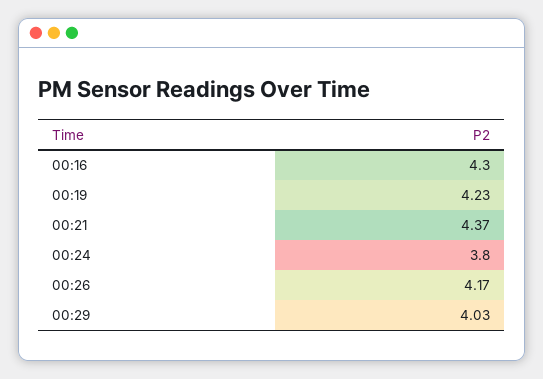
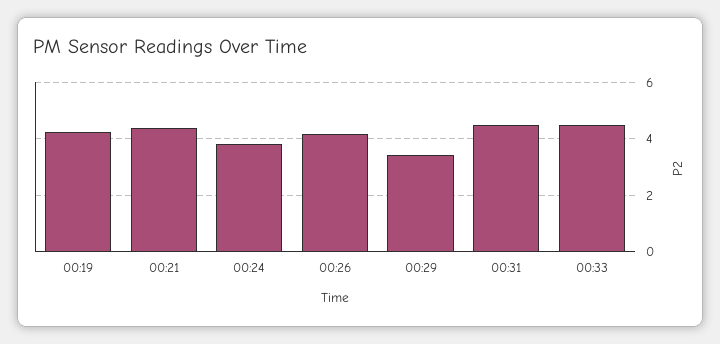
00:16: 4.3 -> none
00:29: 4.03 -> 3.5
00:31: none -> 4.5
00:33: none -> 4.5

